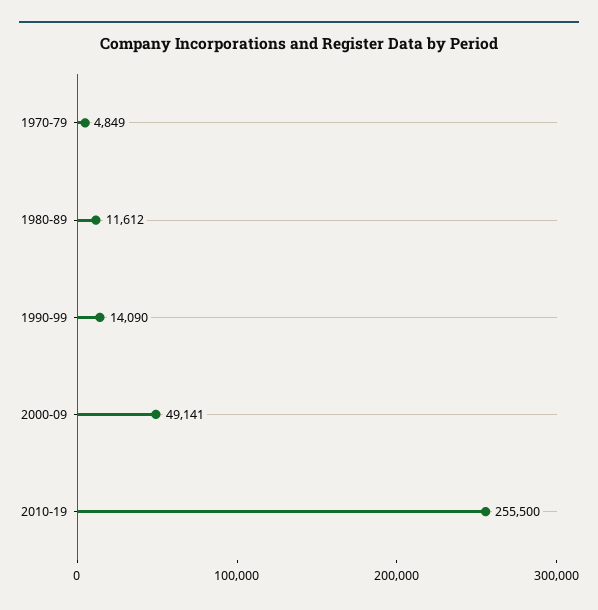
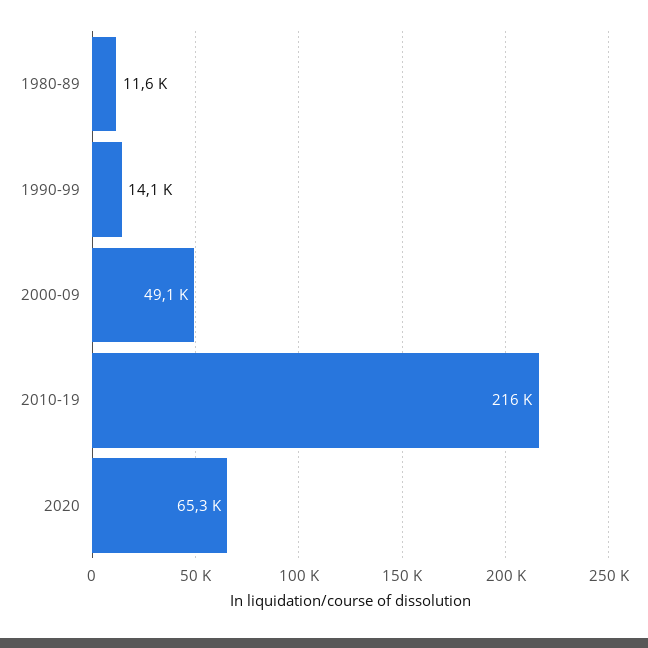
1970-79: 4849 -> none
2010-19: 255500 -> 216000
2020: none -> 65300

